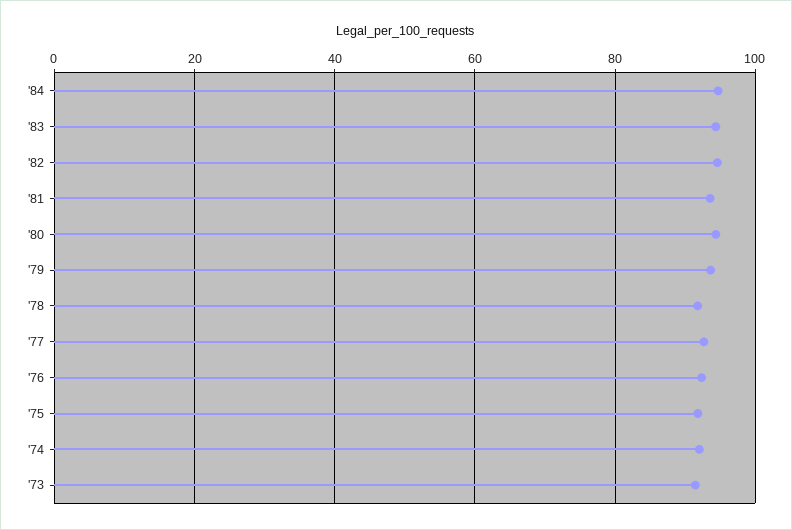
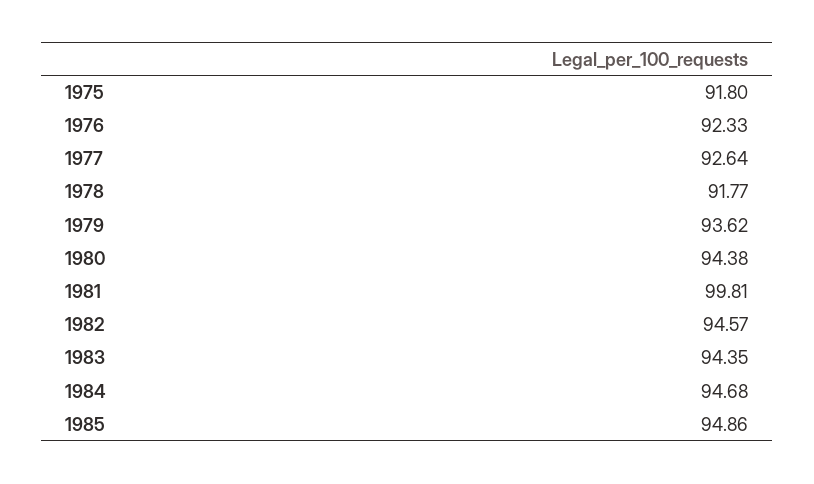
'81: 94 -> 99.81
'74: 92 -> none
'73: 92 -> none
1985: none -> 94.86

